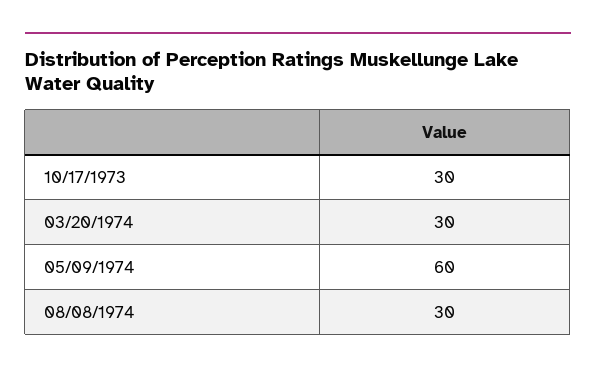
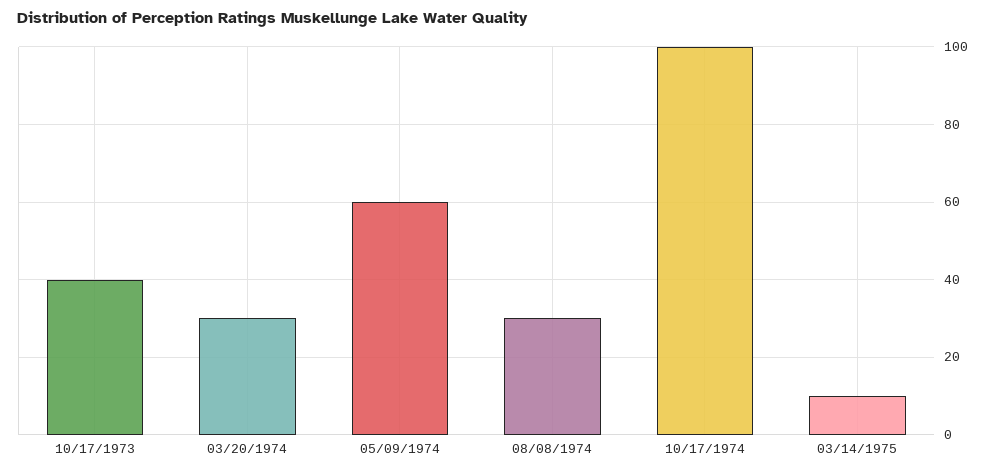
10/17/1973: 30 -> 40
10/17/1974: none -> 100
03/14/1975: none -> 10

